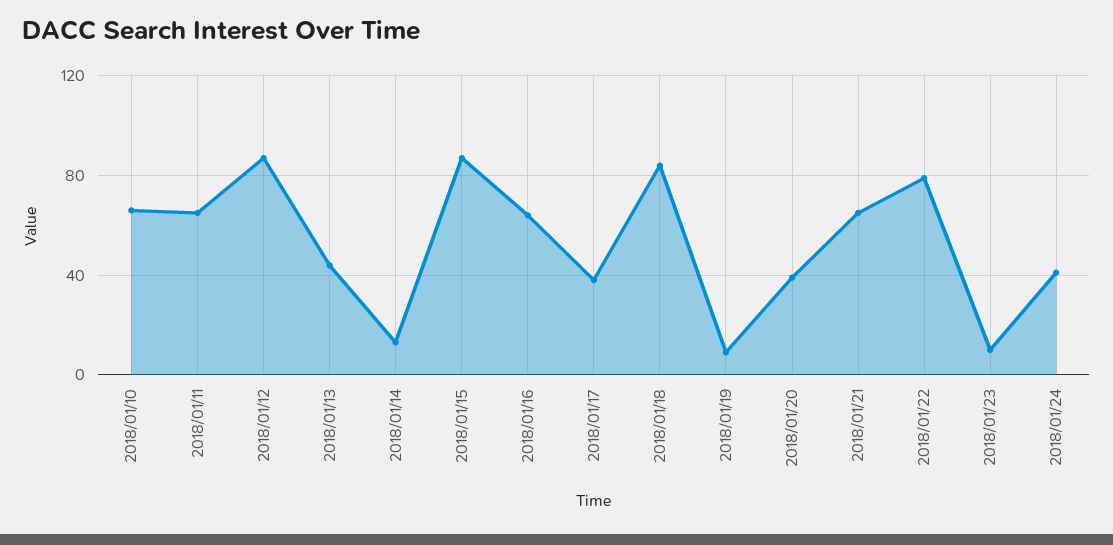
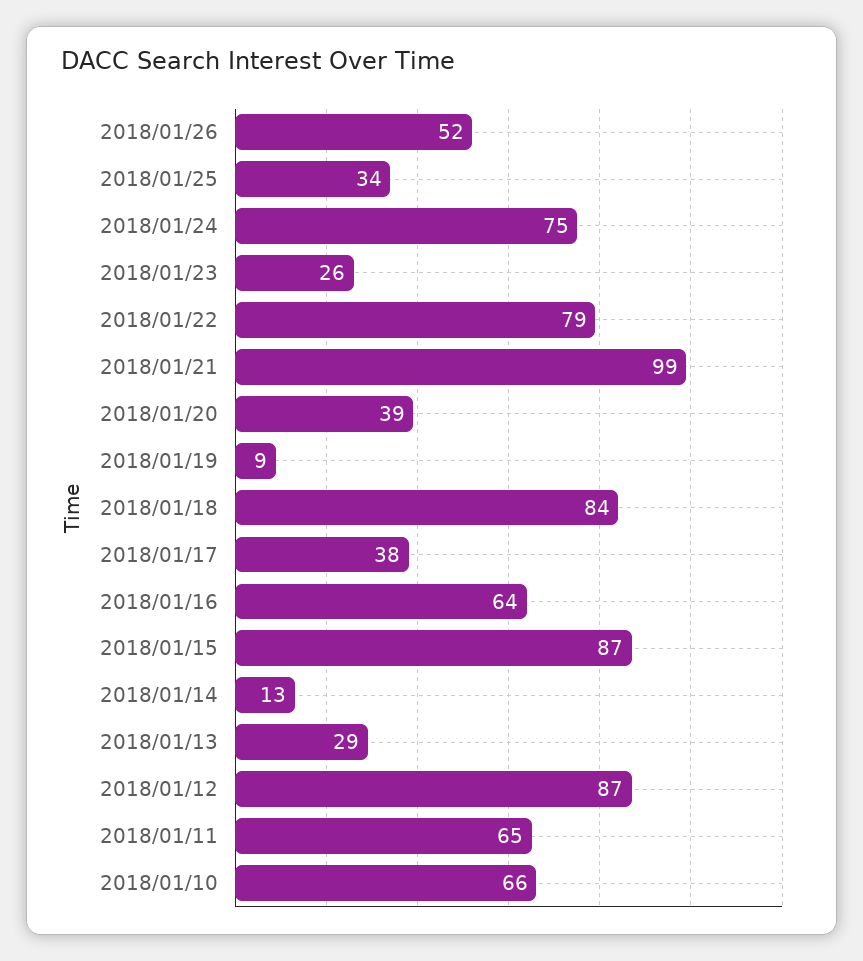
2018/01/13: 45 -> 29
2018/01/21: 65 -> 99
2018/01/23: 10 -> 26
2018/01/24: 40 -> 75
2018/01/26: none -> 52
2018/01/25: none -> 34

